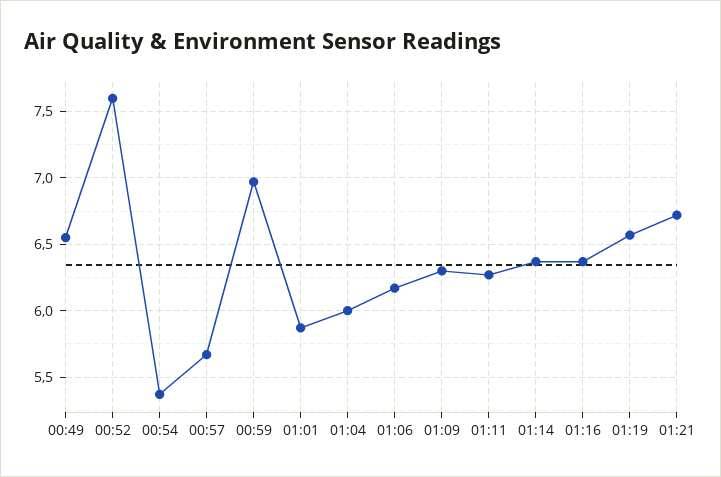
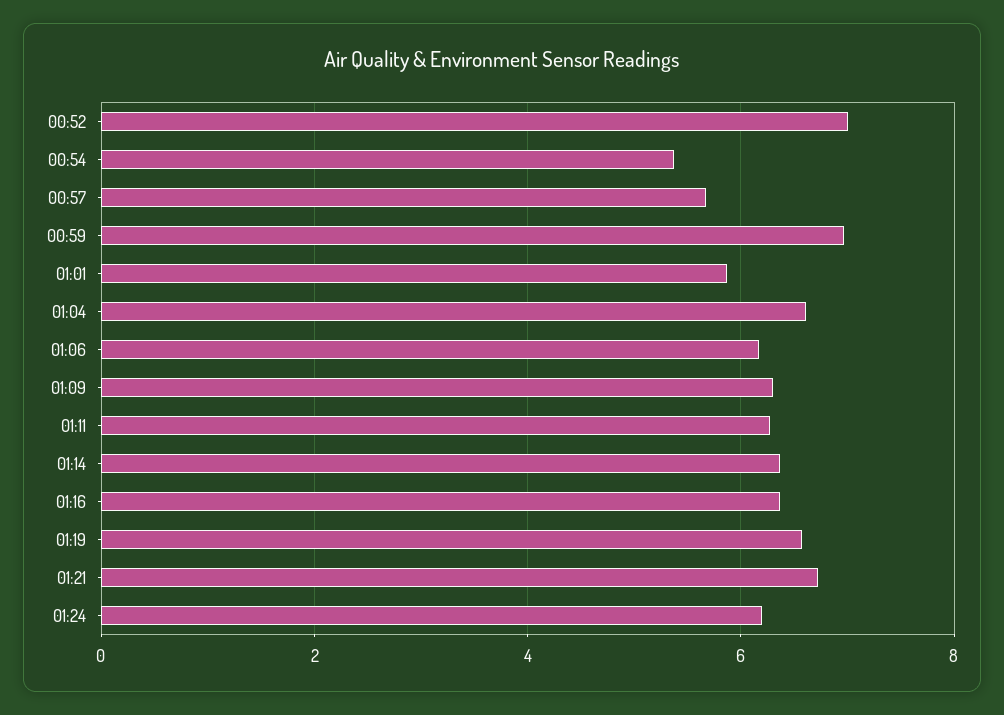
00:49: 6.55 -> none
00:52: 7.6 -> 7
01:04: 6 -> 6.6
01:24: none -> 6.2

